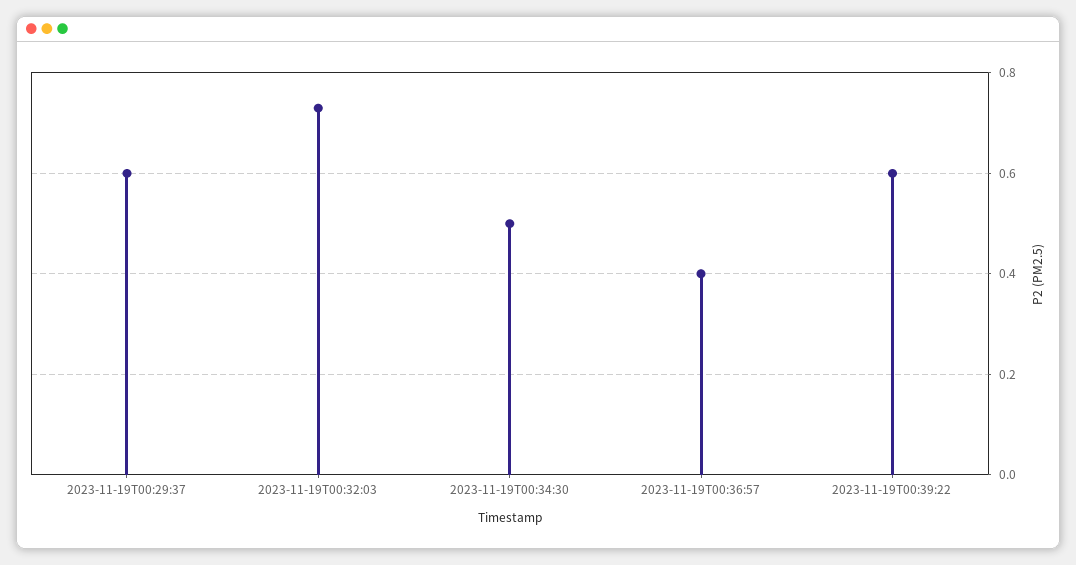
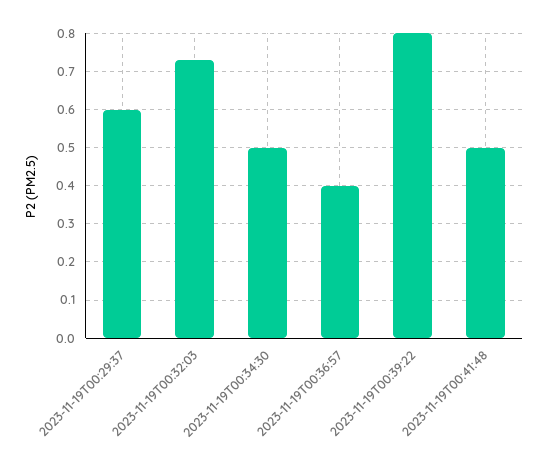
2023-11-19T00:39:22: 0.6 -> 0.8
2023-11-19T00:41:48: none -> 0.5

